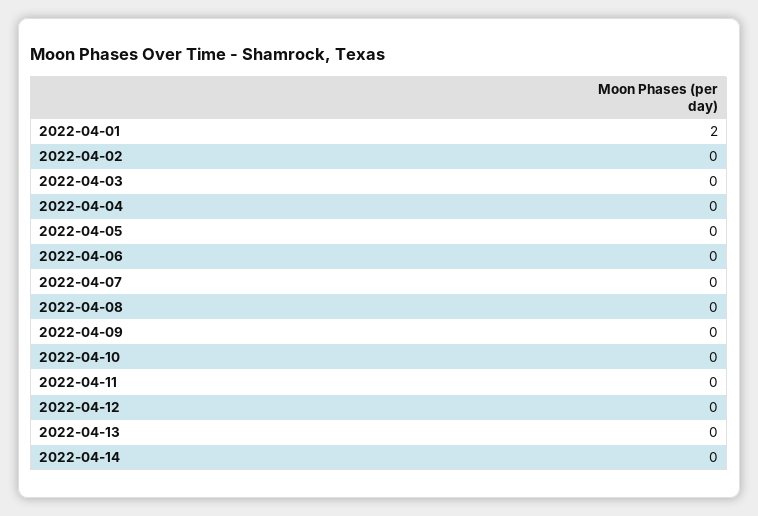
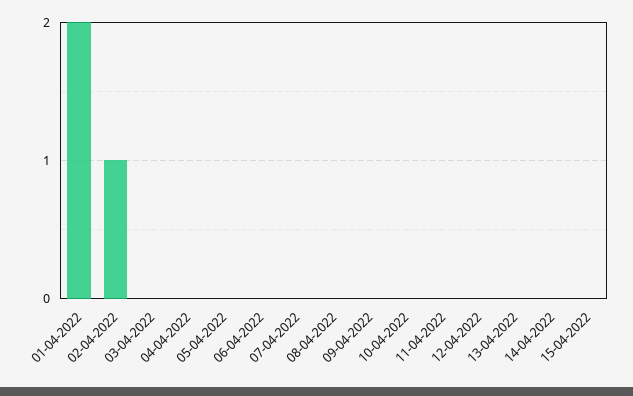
2022-04-02: 0 -> 1
15-04-2022: none -> 0

